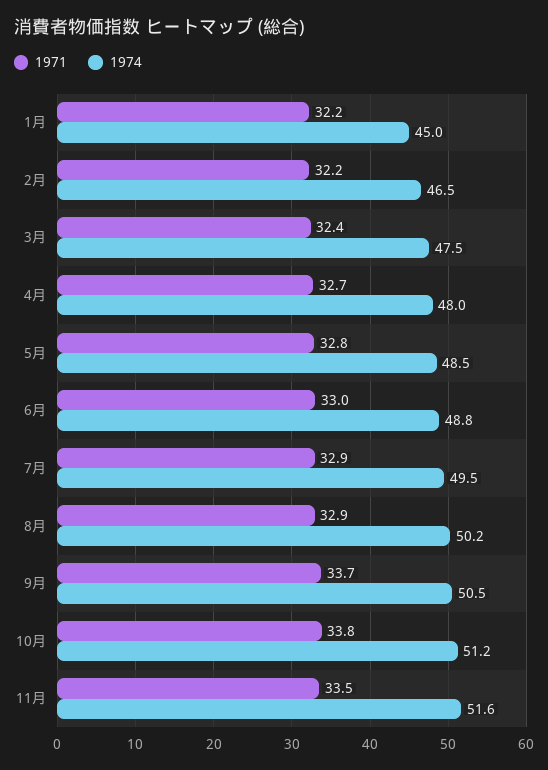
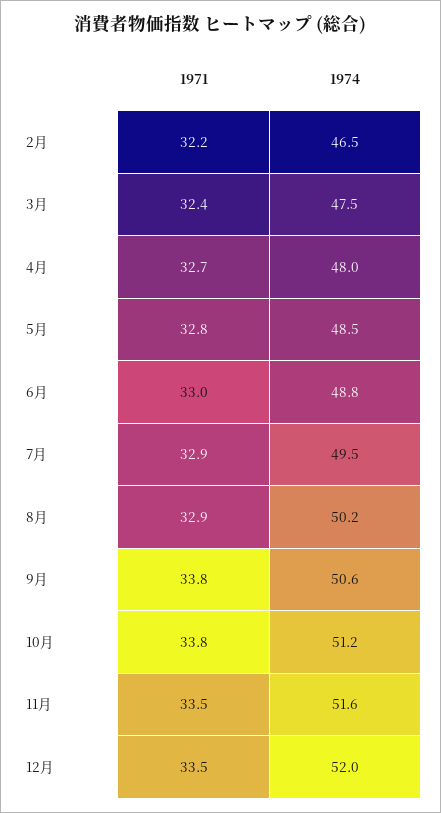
1971, 1月: 32.2 -> none
1974, 1月: 45 -> none
1971, 9月: 33.7 -> 33.8
1974, 9月: 50.5 -> 50.6
1971, 12月: none -> 33.5
1974, 12月: none -> 52

